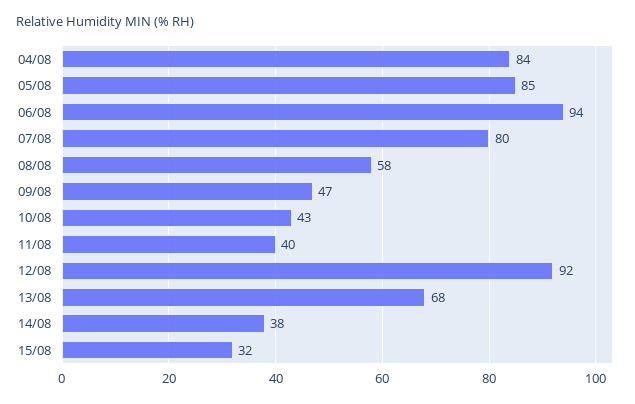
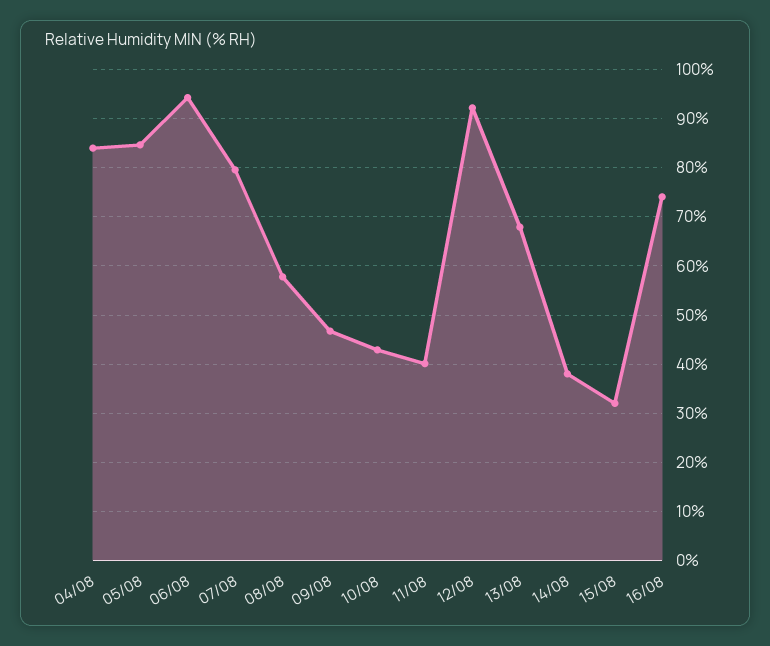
16/08: none -> 74

